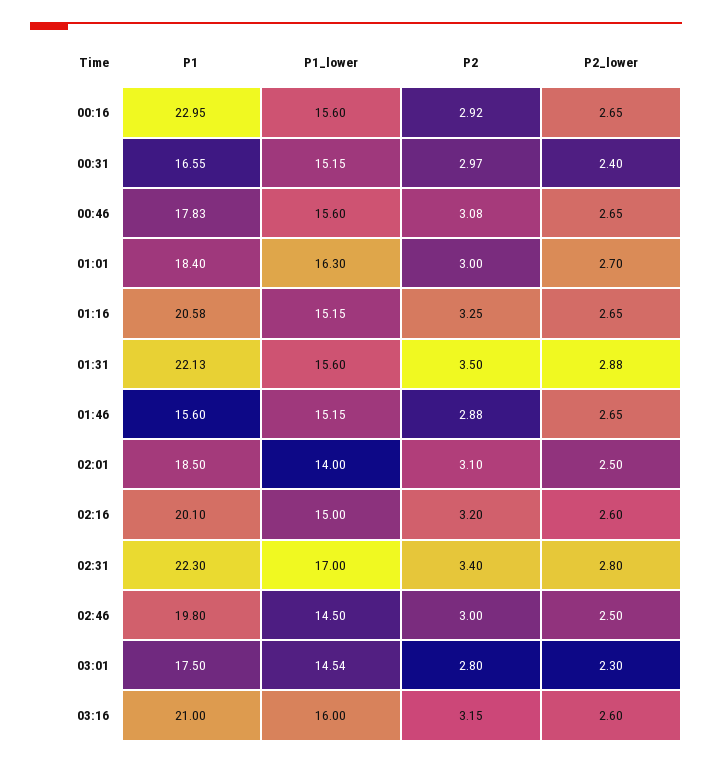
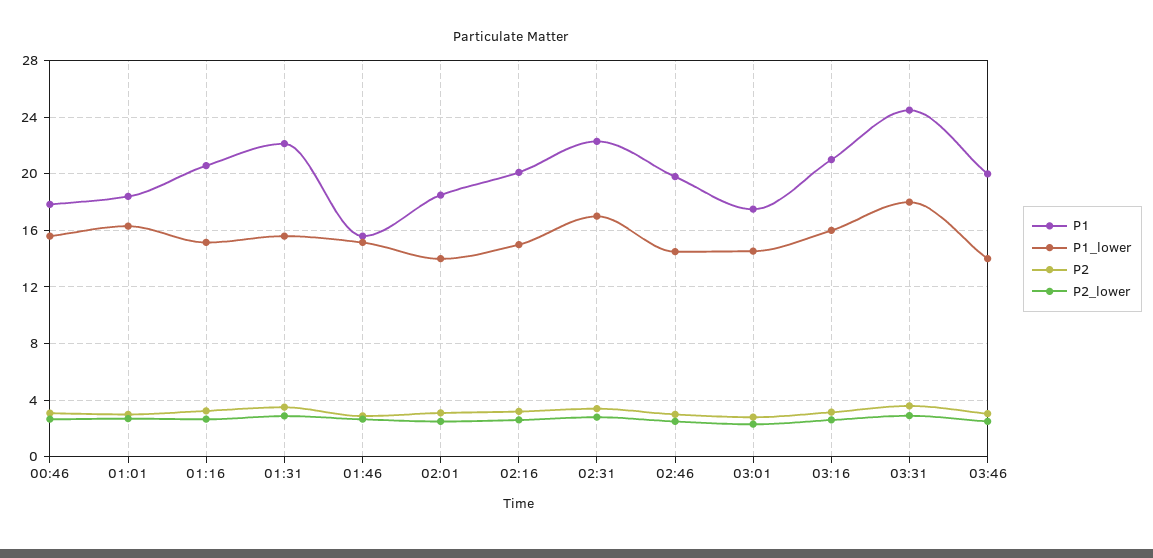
P1, 00:16: 22.95 -> none
P1_lower, 00:16: 15.6 -> none
P2, 00:16: 2.92 -> none
P2_lower, 00:16: 2.65 -> none
P1, 00:31: 16.55 -> none
P1_lower, 00:31: 15.15 -> none
P2, 00:31: 2.97 -> none
P2_lower, 00:31: 2.4 -> none
P1, 03:31: none -> 24.5
P1_lower, 03:31: none -> 18
P2, 03:31: none -> 3.5
P2_lower, 03:31: none -> 3
P1, 03:46: none -> 20
P1_lower, 03:46: none -> 14
P2, 03:46: none -> 3
P2_lower, 03:46: none -> 2.5

